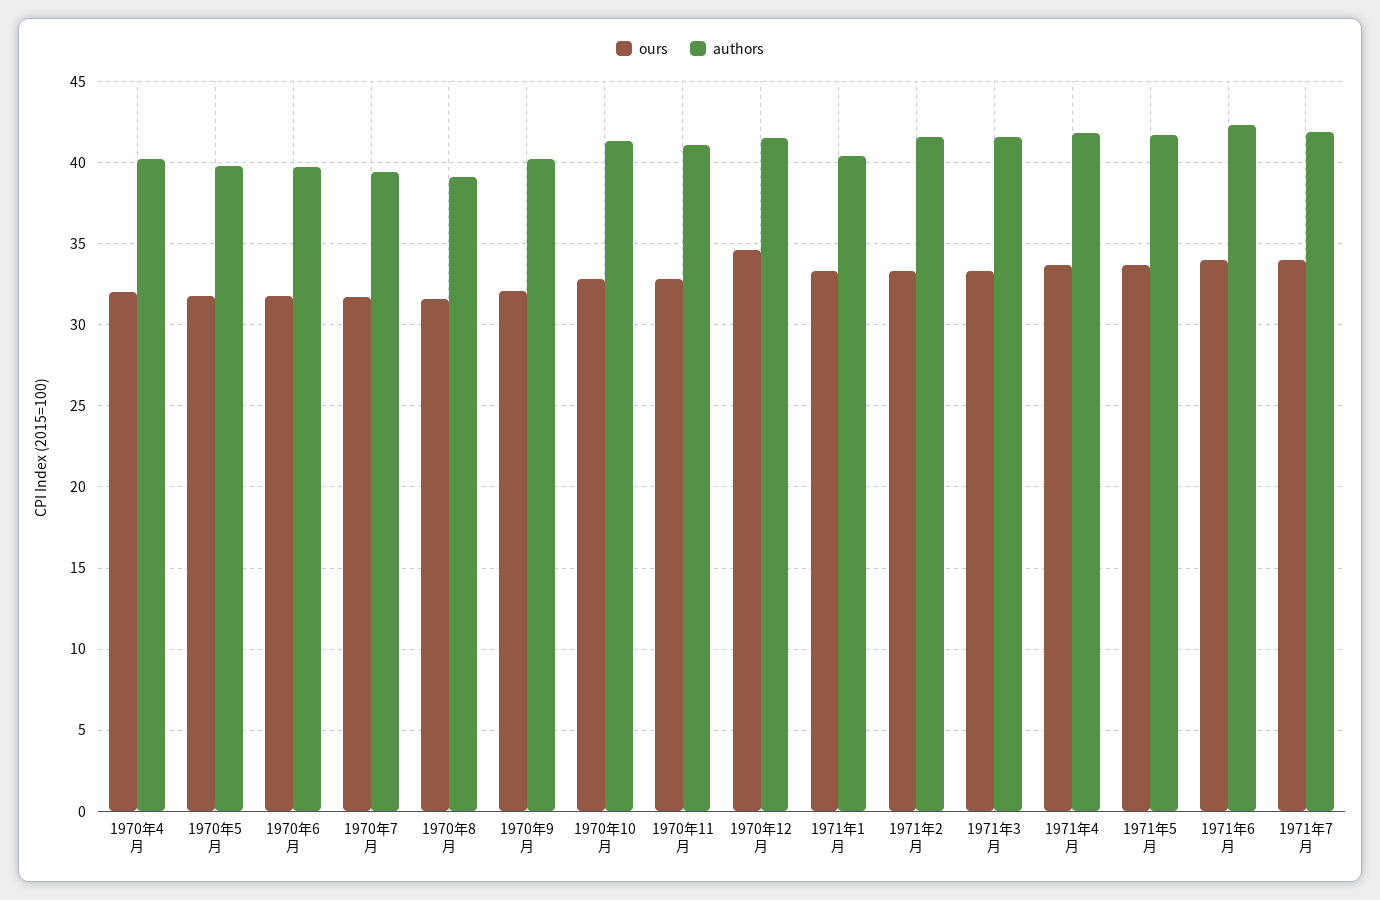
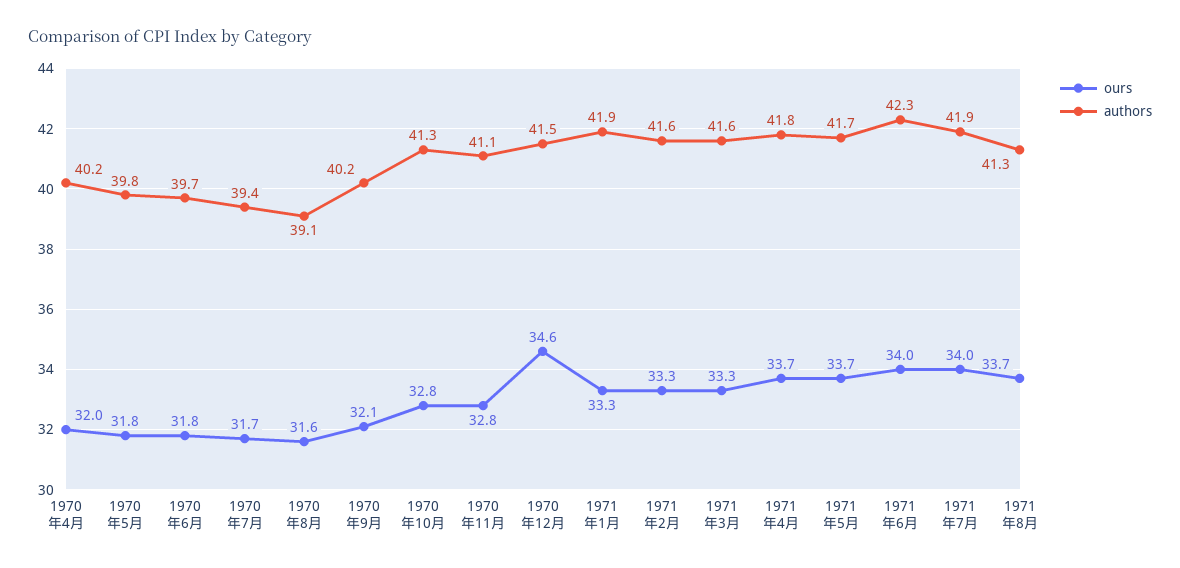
authors, 1971年1月: 40.5 -> 41.9
ours, 1971年8月: none -> 33.7
authors, 1971年8月: none -> 41.3

